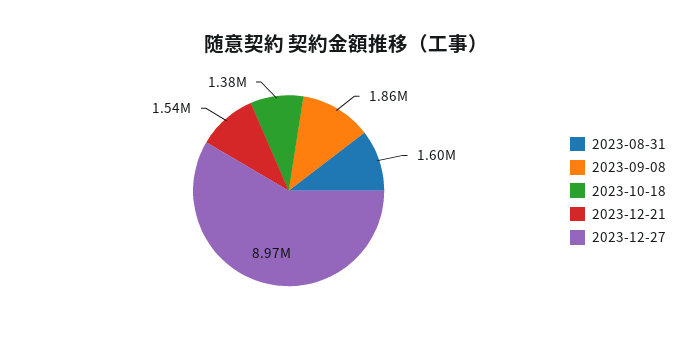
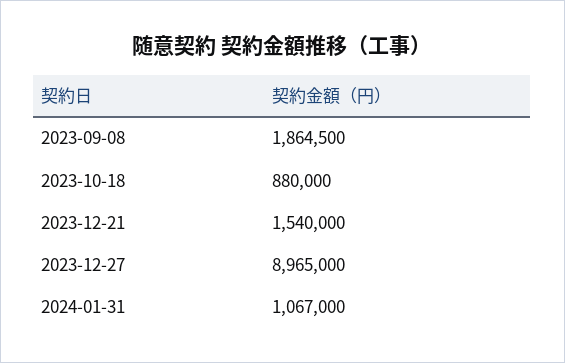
2023-08-31: 1600000 -> none
2023-10-18: 1380000 -> 880000
2024-01-31: none -> 1067000

